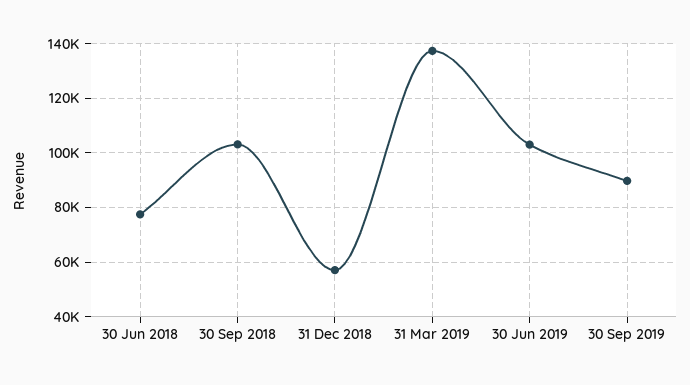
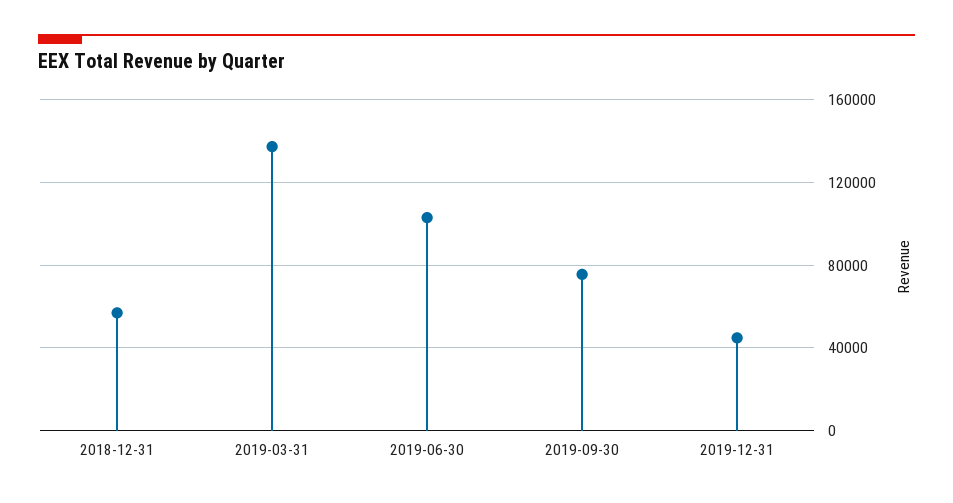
30 Jun 2018: 77500 -> none
30 Sep 2018: 102500 -> none
30 Sep 2019: 90000 -> 75000
2019-12-31: none -> 45000

